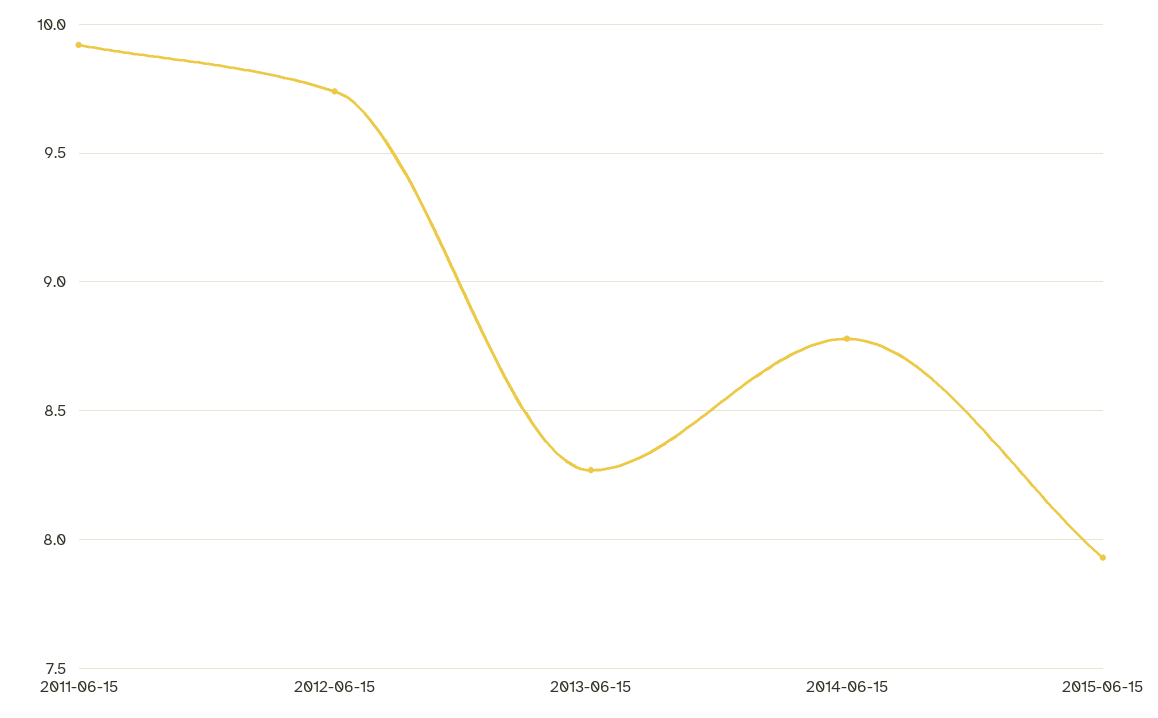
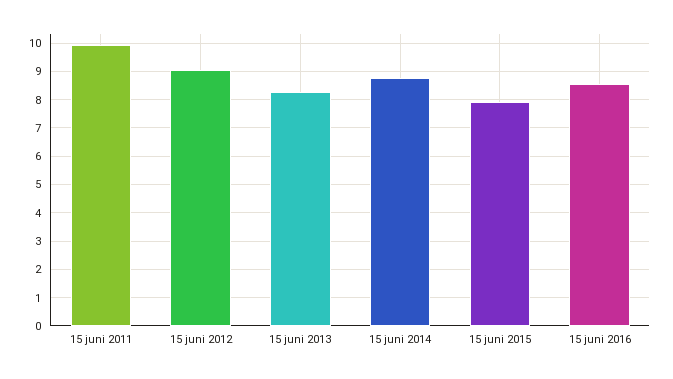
2012-06-15: 9.75 -> 9
15 juni 2016: none -> 8.5

